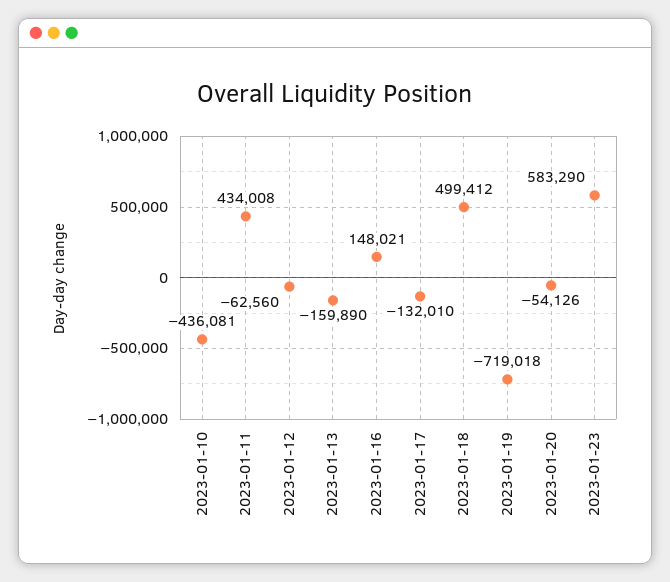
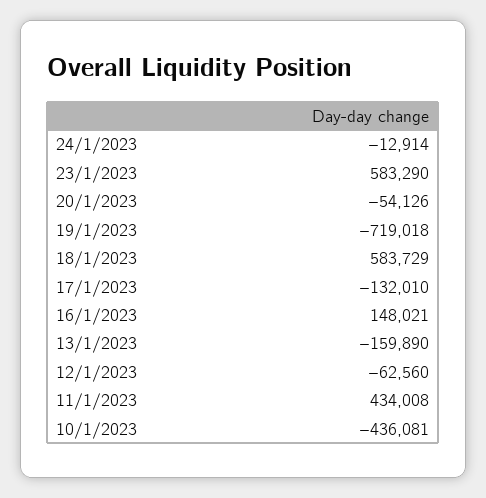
2023-01-18: 499412 -> 583729
24/1/2023: none -> -12914

